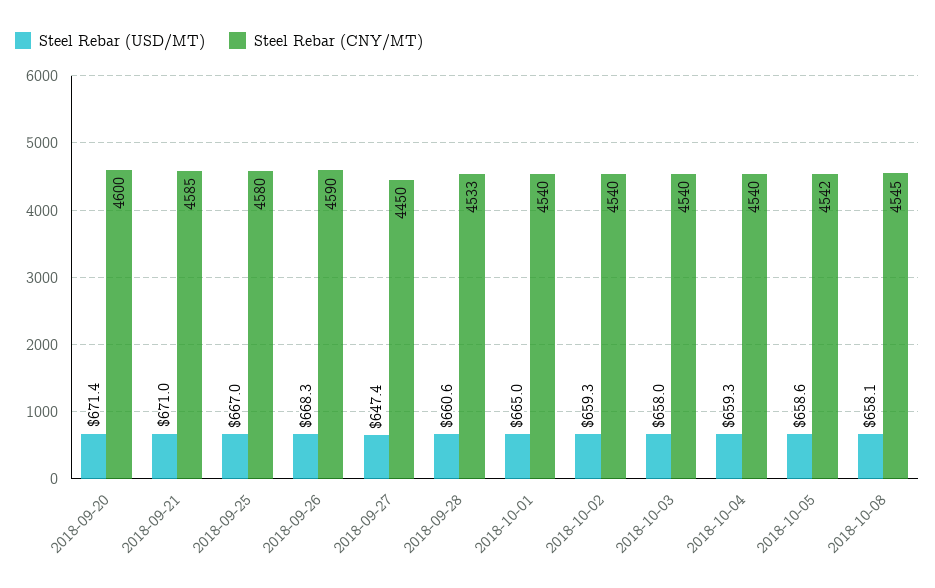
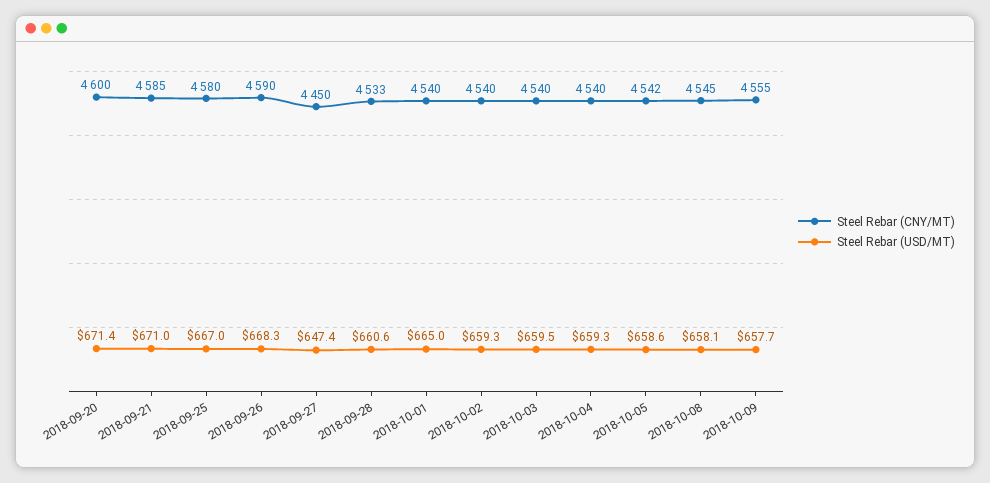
Steel Rebar (USD/MT), 2018-10-03: 658 -> 659.5
Steel Rebar (CNY/MT), 2018-10-09: none -> 4555
Steel Rebar (USD/MT), 2018-10-09: none -> 657.7

